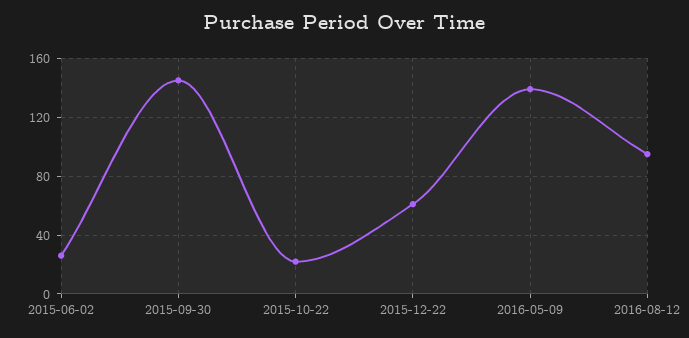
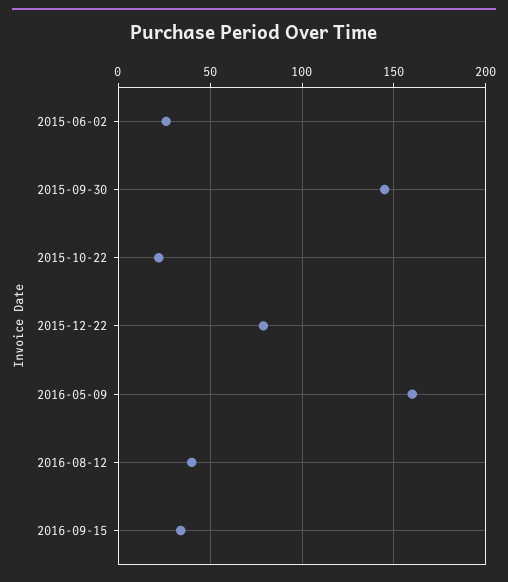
2015-12-22: 60 -> 80
2016-05-09: 140 -> 160
2016-08-12: 95 -> 40
2016-09-15: none -> 35

